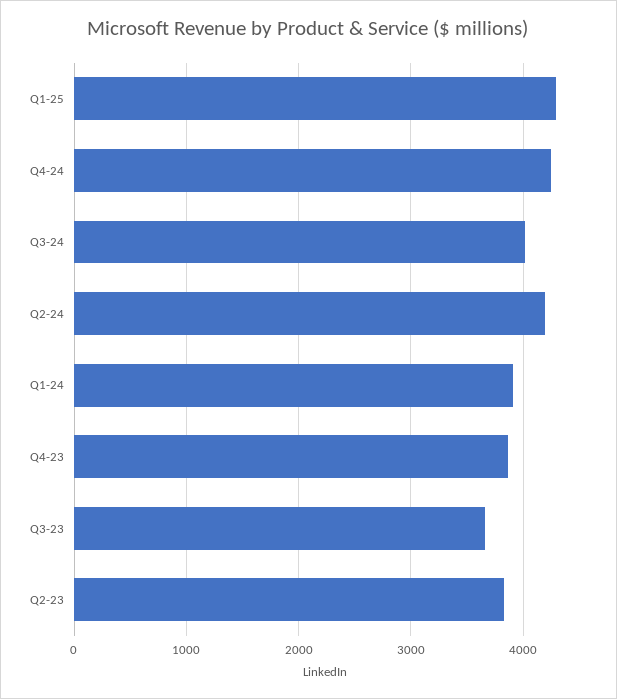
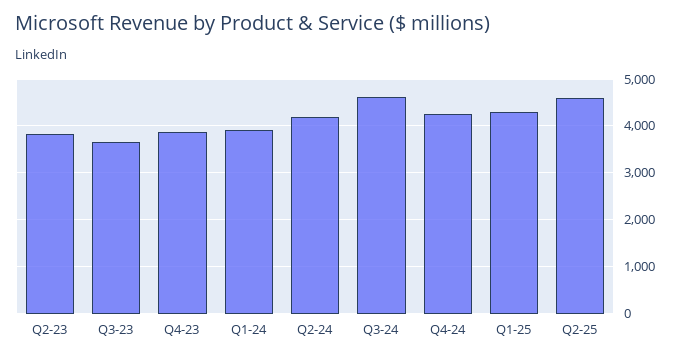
Q3-24: 4000 -> 4600
Q2-25: none -> 4600

